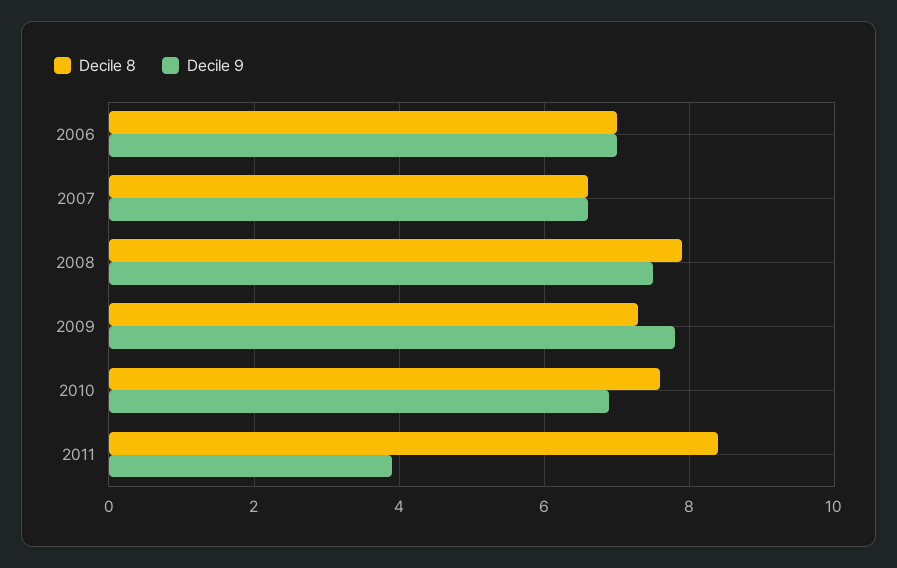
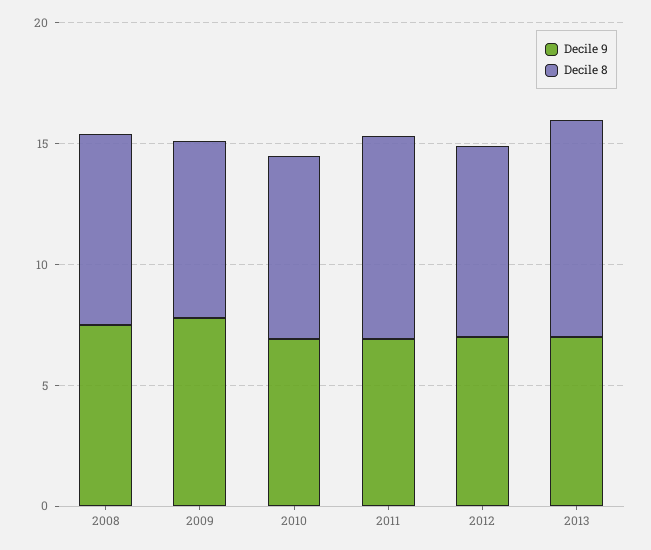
Decile 8, 2006: 7 -> none
Decile 9, 2006: 7 -> none
Decile 8, 2007: 6.5 -> none
Decile 9, 2007: 6.5 -> none
Decile 9, 2011: 4 -> 7
Decile 9, 2012: none -> 7
Decile 8, 2012: none -> 8
Decile 9, 2013: none -> 7
Decile 8, 2013: none -> 9

